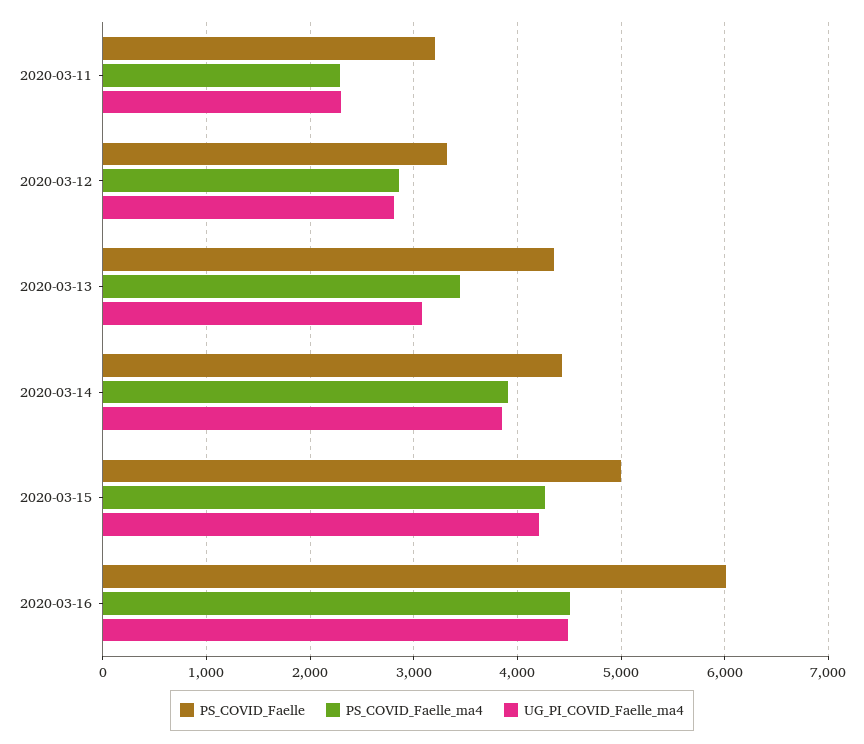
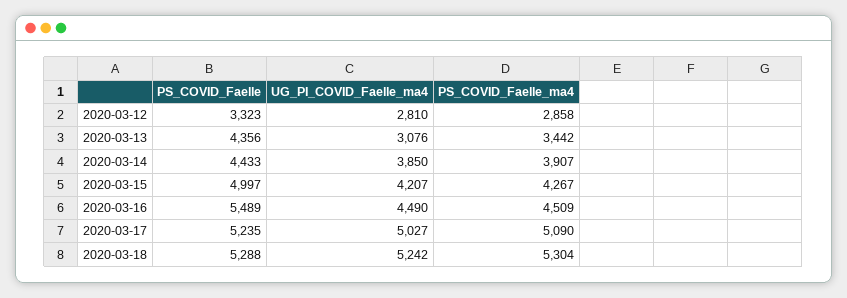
PS_COVID_Faelle, 2020-03-11: 3200 -> none
PS_COVID_Faelle_ma4, 2020-03-11: 2300 -> none
UG_PI_COVID_Faelle_ma4, 2020-03-11: 2300 -> none
PS_COVID_Faelle, 2020-03-16: 6000 -> 5489
PS_COVID_Faelle, 2020-03-17: none -> 5235
UG_PI_COVID_Faelle_ma4, 2020-03-17: none -> 5027
PS_COVID_Faelle_ma4, 2020-03-17: none -> 5090
PS_COVID_Faelle, 2020-03-18: none -> 5288
UG_PI_COVID_Faelle_ma4, 2020-03-18: none -> 5242
PS_COVID_Faelle_ma4, 2020-03-18: none -> 5304

